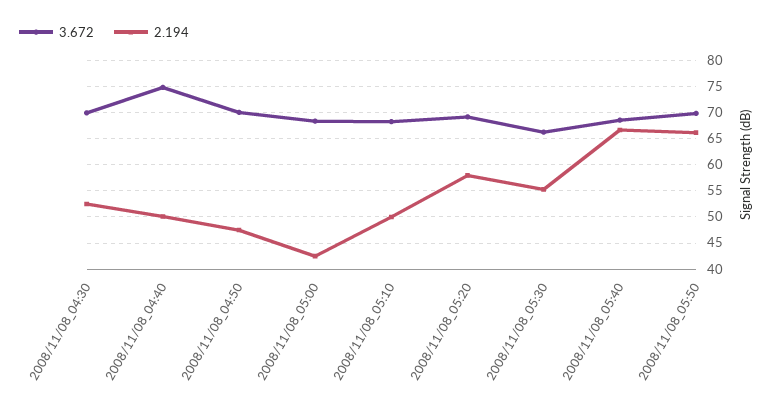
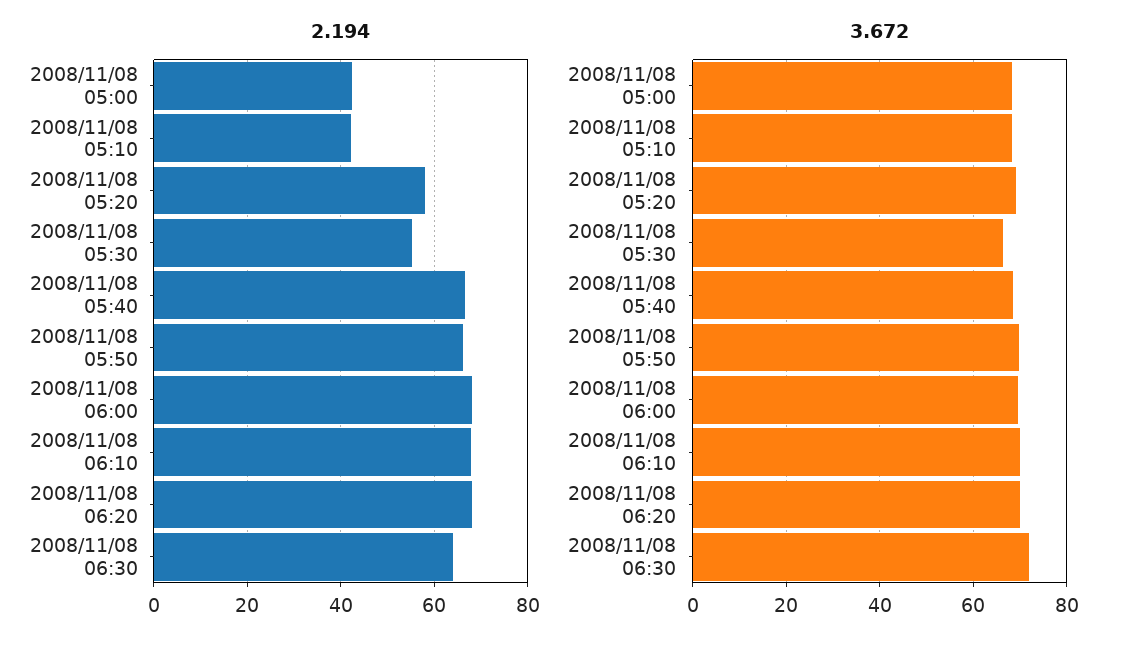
3.672, 2008/11/08_04:30: 70 -> none
2.194, 2008/11/08_04:30: 52.5 -> none
3.672, 2008/11/08_04:40: 75 -> none
2.194, 2008/11/08_04:40: 50 -> none
3.672, 2008/11/08_04:50: 70 -> none
2.194, 2008/11/08_04:50: 47.5 -> none
2.194, 2008/11/08_05:10: 50 -> 42
2.194, 2008/11/08 06:00: none -> 68
2.194, 2008/11/08 06:10: none -> 68
2.194, 2008/11/08 06:20: none -> 68
2.194, 2008/11/08 06:30: none -> 64
3.672, 2008/11/08 06:00: none -> 70
3.672, 2008/11/08 06:10: none -> 70
3.672, 2008/11/08 06:20: none -> 70
3.672, 2008/11/08 06:30: none -> 72

